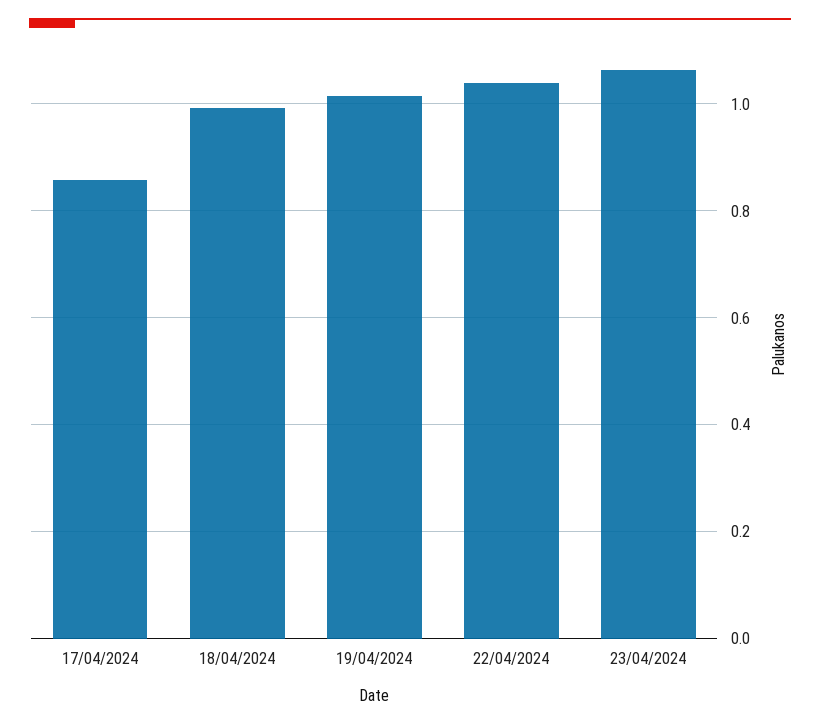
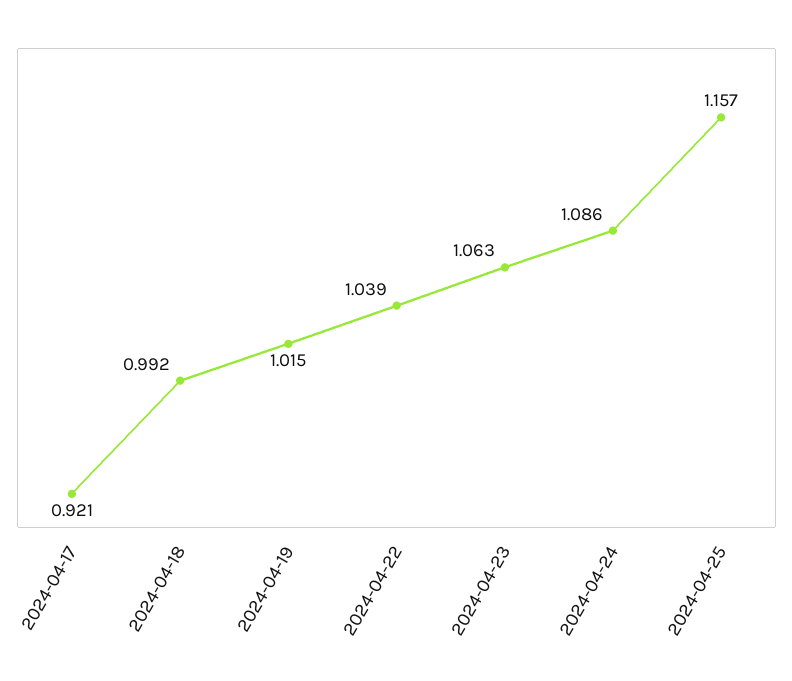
17/04/2024: 0.86 -> 0.921
2024-04-24: none -> 1.086
2024-04-25: none -> 1.157

